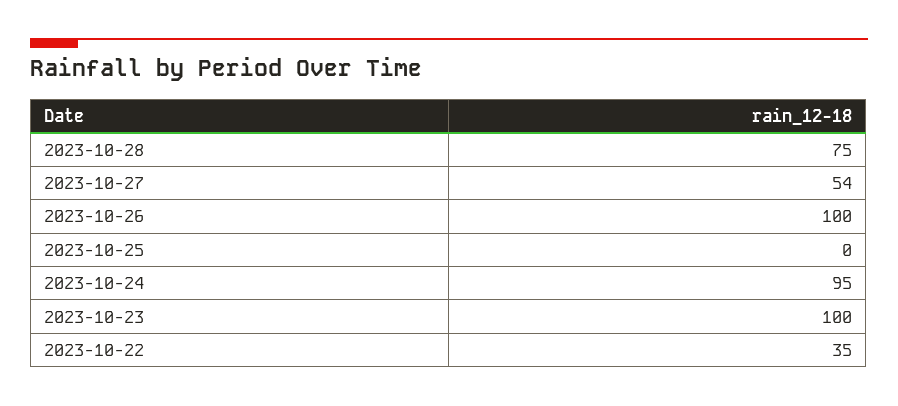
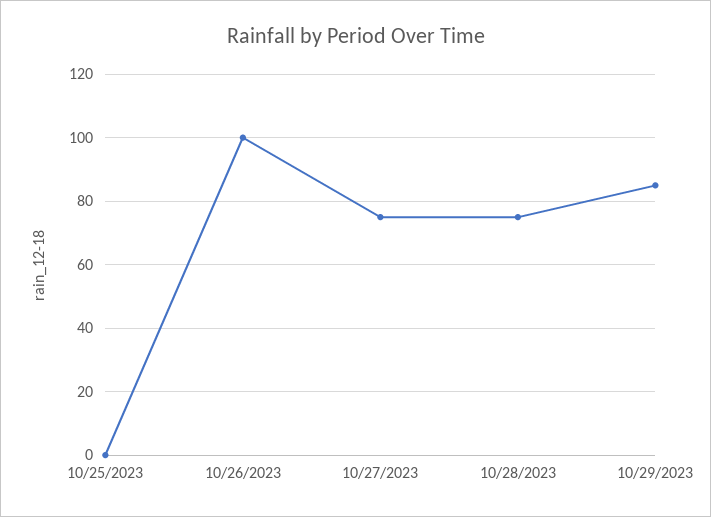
2023-10-27: 54 -> 75
2023-10-24: 95 -> none
2023-10-23: 100 -> none
2023-10-22: 35 -> none
10/29/2023: none -> 85

